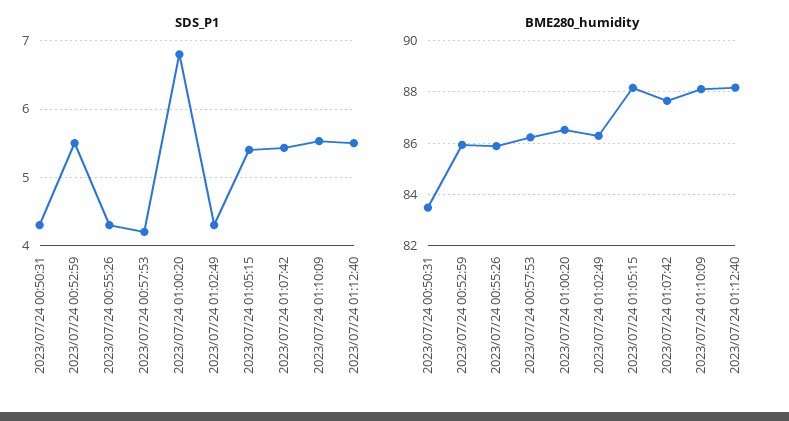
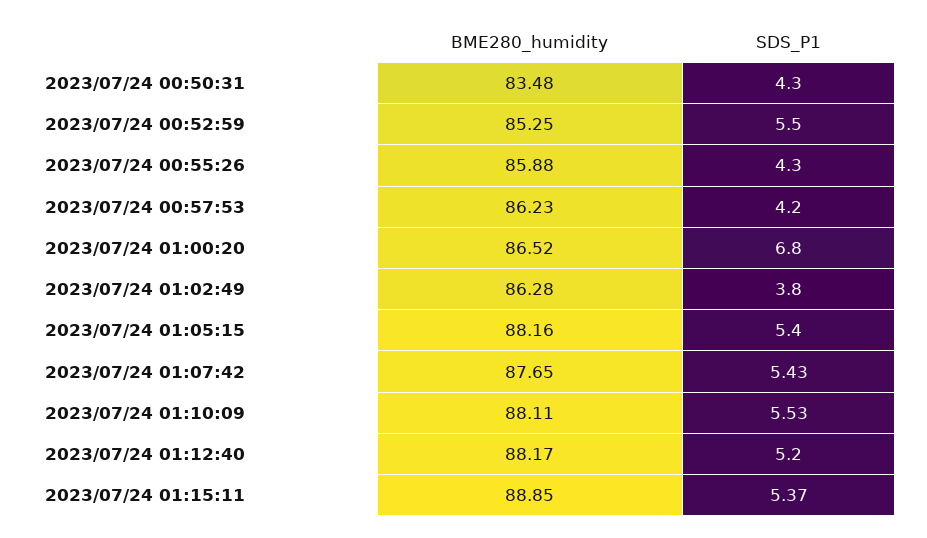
SDS_P1, 2023/07/24 01:02:49: 4.3 -> 3.8
SDS_P1, 2023/07/24 01:12:40: 5.5 -> 5.2
BME280_humidity, 2023/07/24 00:52:59: 86 -> 85.25
BME280_humidity, 2023/07/24 01:15:11: none -> 88.85
SDS_P1, 2023/07/24 01:15:11: none -> 5.37

